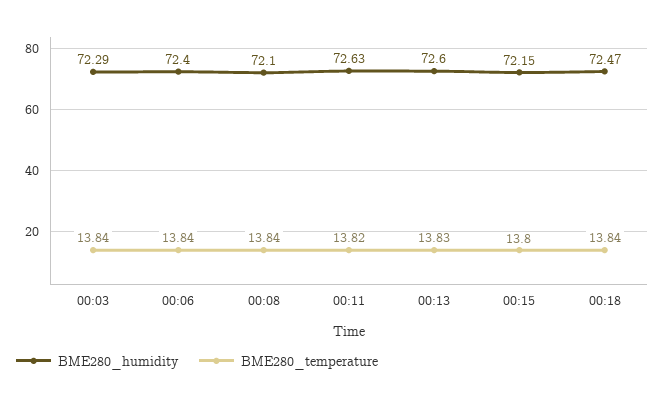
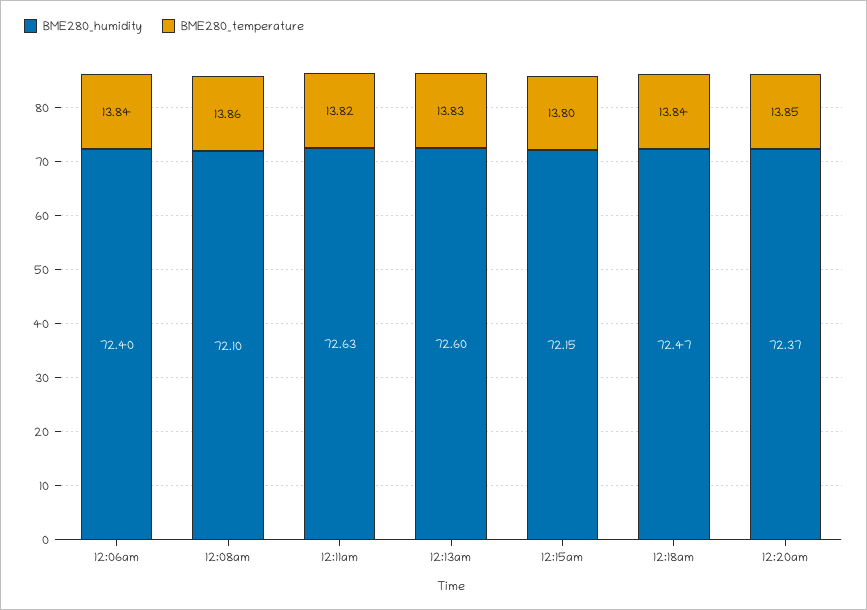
BME280_humidity, 00:03: 72.29 -> none
BME280_temperature, 00:03: 13.84 -> none
BME280_temperature, 00:08: 13.84 -> 13.86
BME280_humidity, 12:20am: none -> 72.37
BME280_temperature, 12:20am: none -> 13.85

